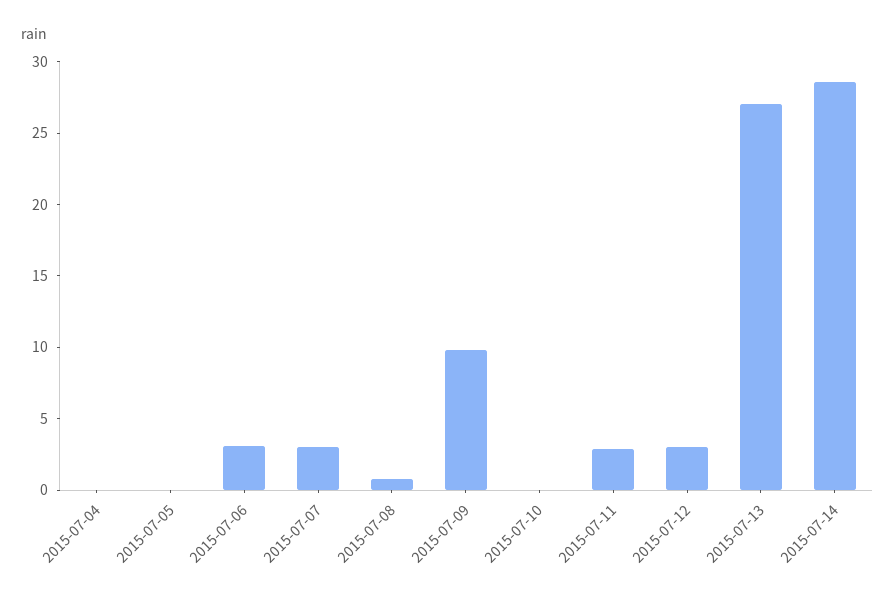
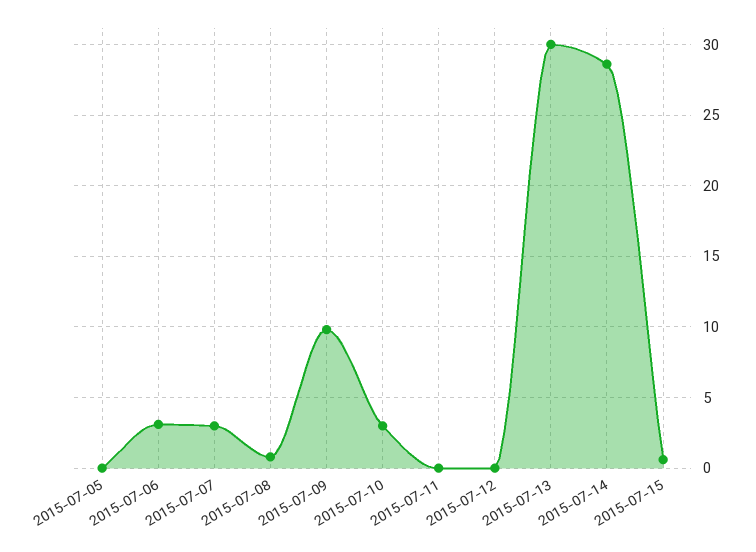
2015-07-04: 0 -> none
2015-07-10: 0 -> 3
2015-07-11: 3 -> 0
2015-07-12: 3 -> 0
2015-07-13: 27 -> 30
2015-07-15: none -> 0.5

